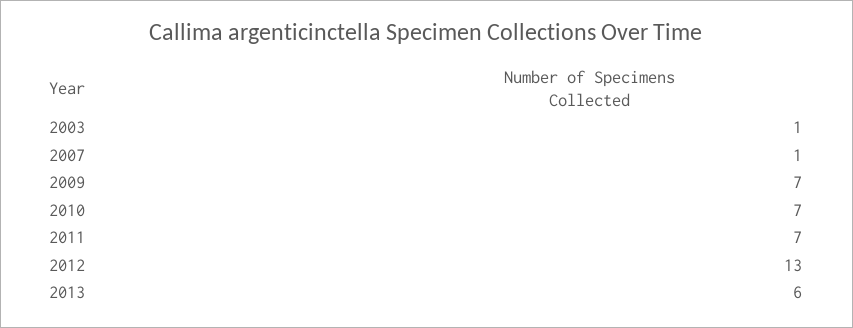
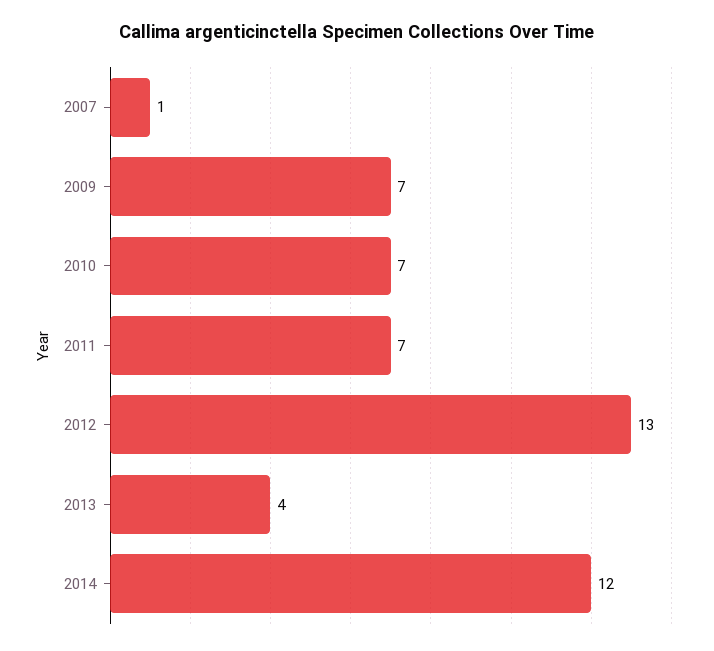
2003: 1 -> none
2013: 6 -> 4
2014: none -> 12

